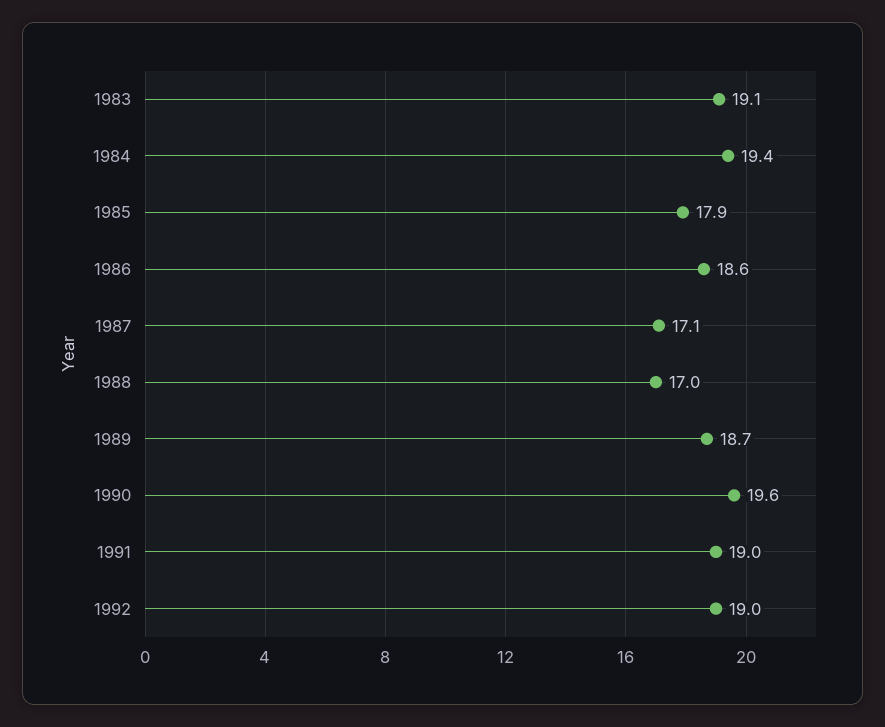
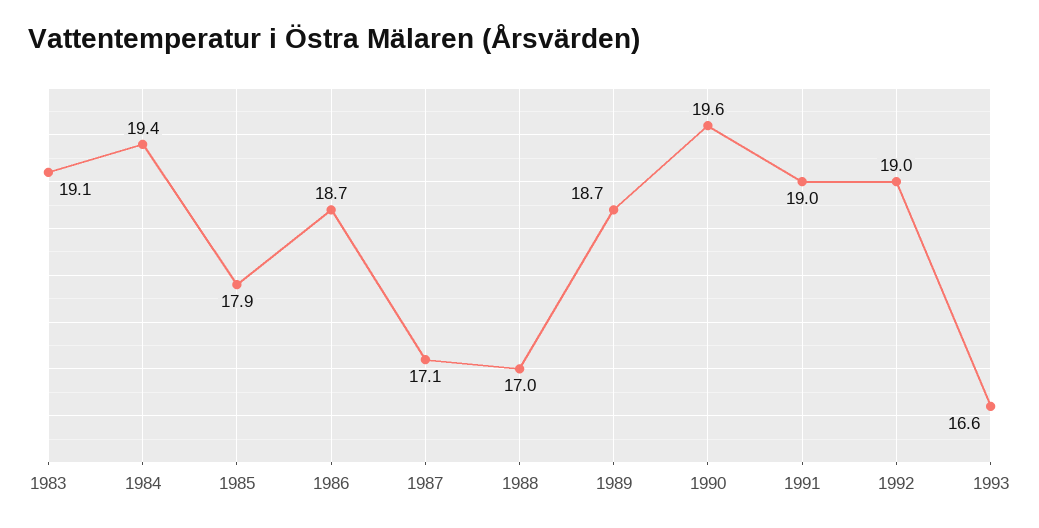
1986: 18.6 -> 18.7
1993: none -> 16.6

